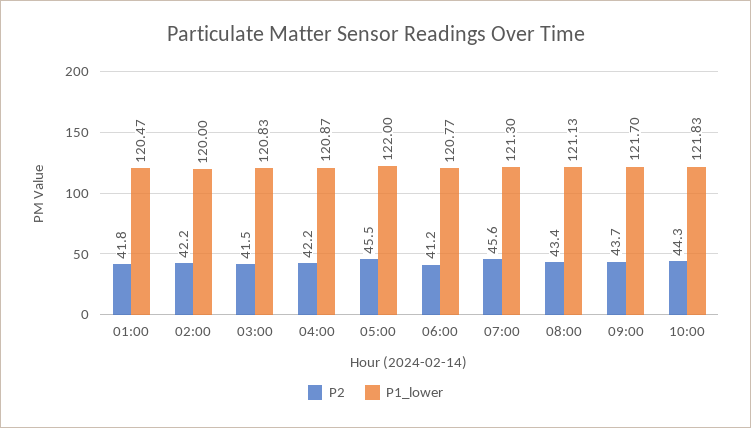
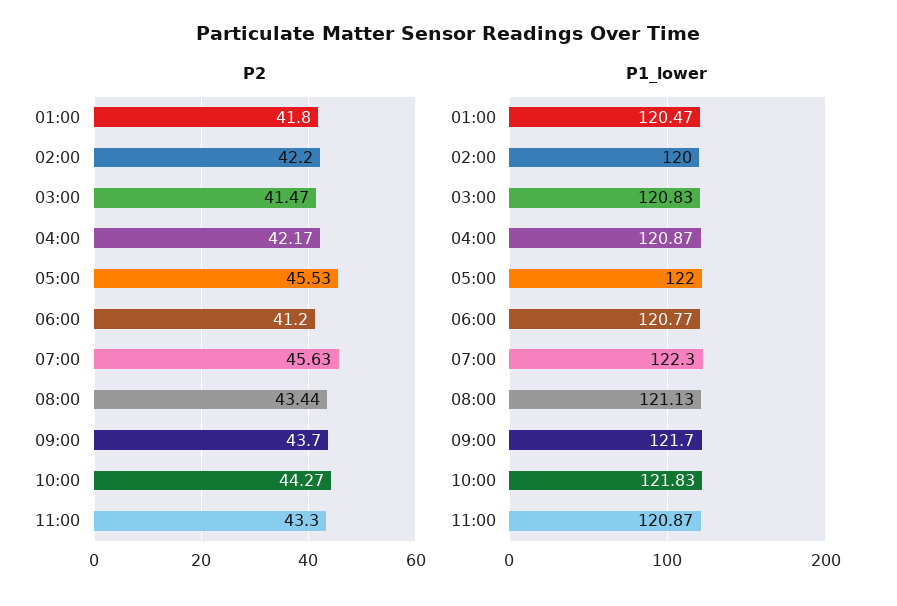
P1_lower, 07:00: 121.3 -> 122.3
P2, 11:00: none -> 43.3
P1_lower, 11:00: none -> 120.87

